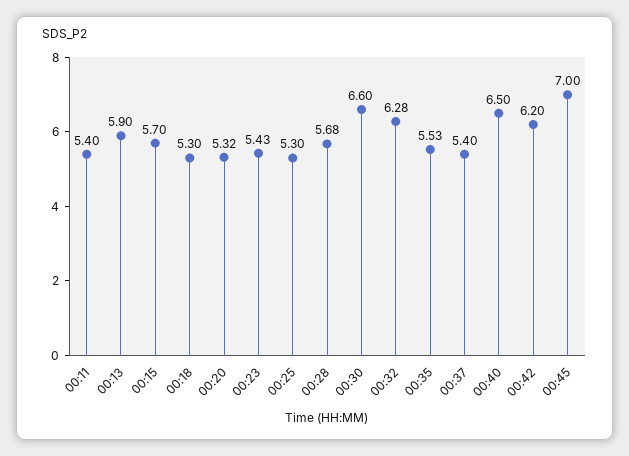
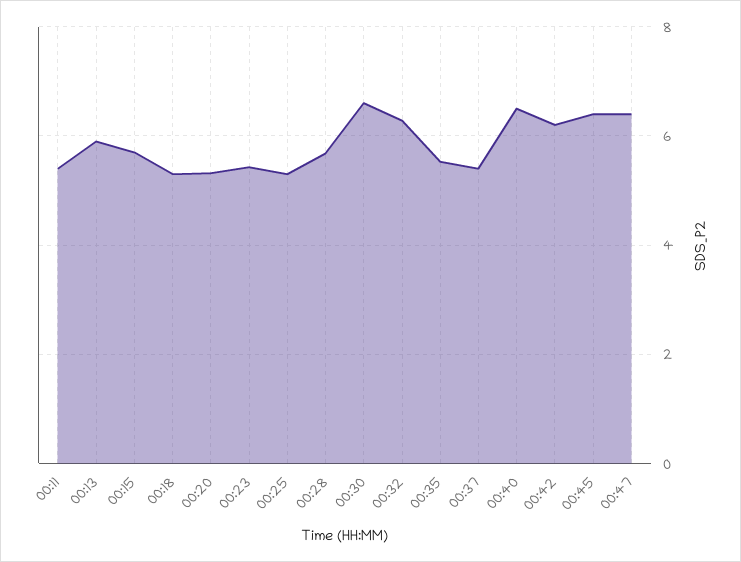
00:45: 7 -> 6.4
00:47: none -> 6.4

